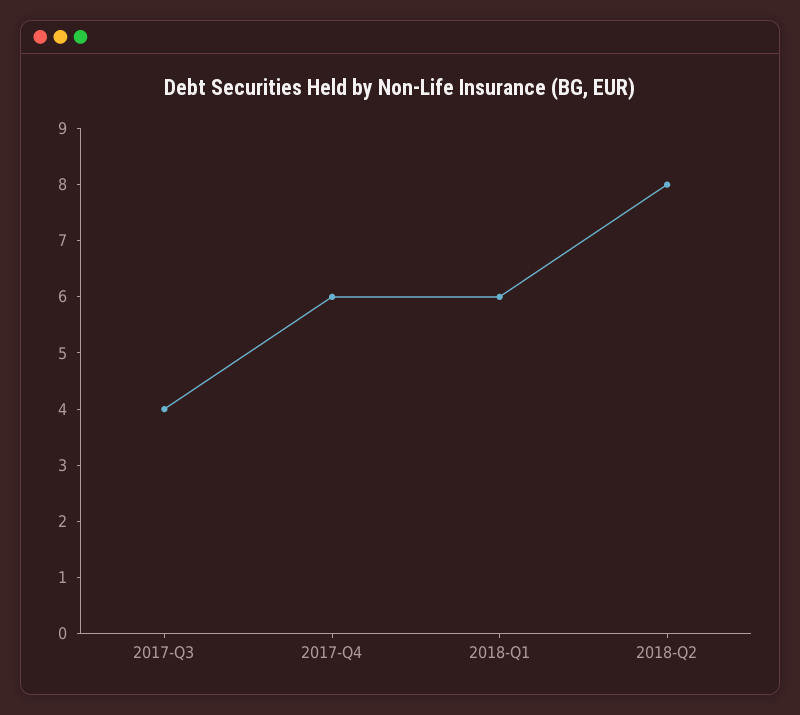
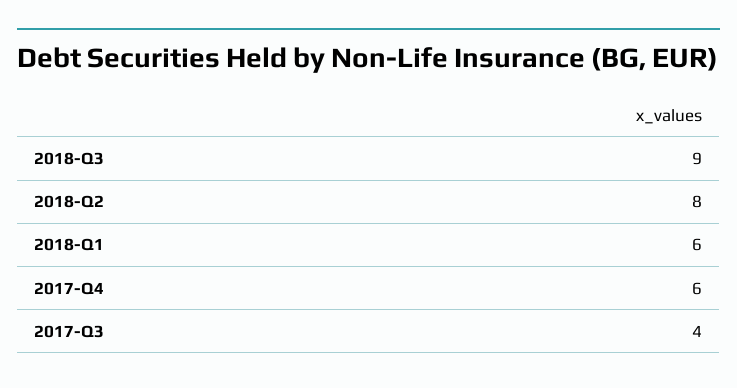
2018-Q3: none -> 9

